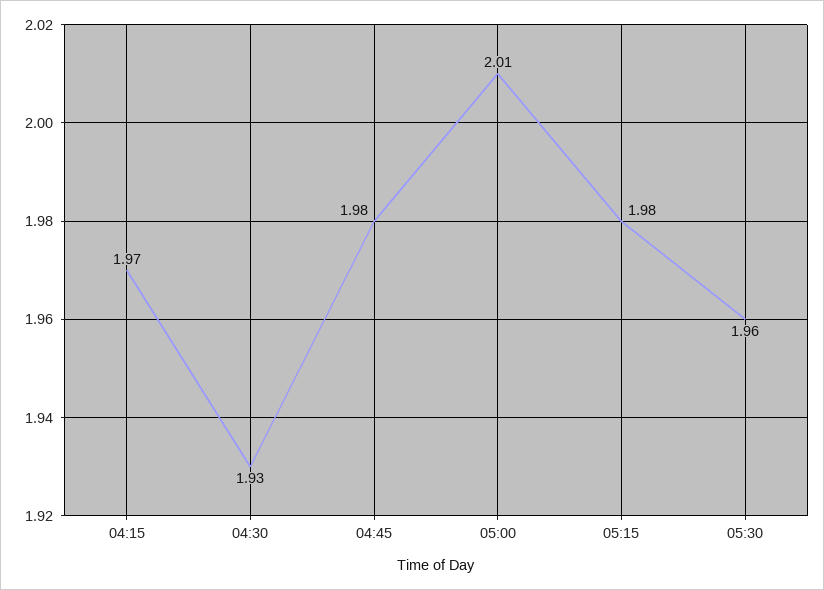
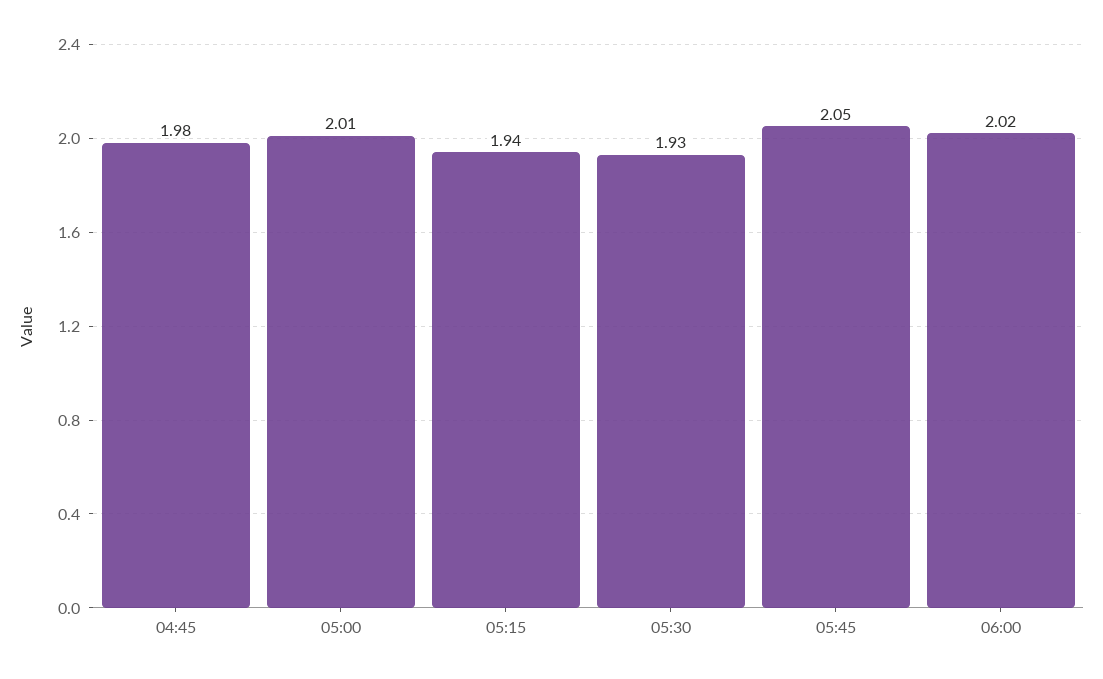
04:15: 1.97 -> none
04:30: 1.93 -> none
05:15: 1.98 -> 1.94
05:30: 1.96 -> 1.93
05:45: none -> 2.05
06:00: none -> 2.02

